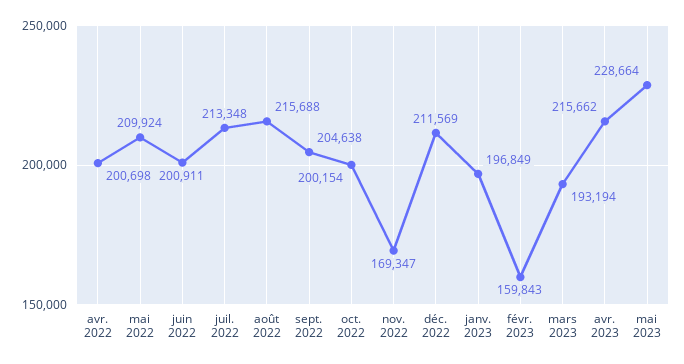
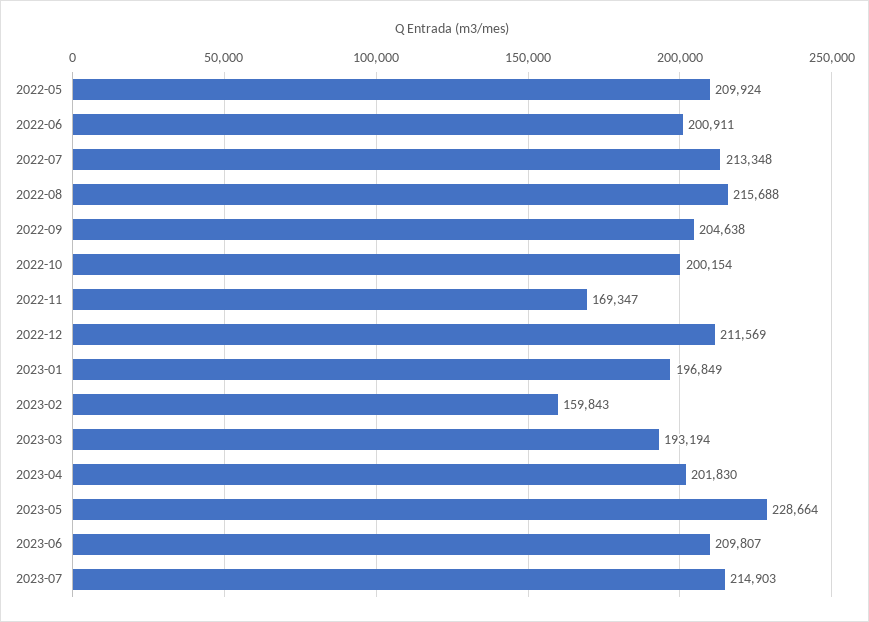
avr. 2022: 200698 -> none
avr. 2023: 215662 -> 201830
2023-06: none -> 209807
2023-07: none -> 214903

